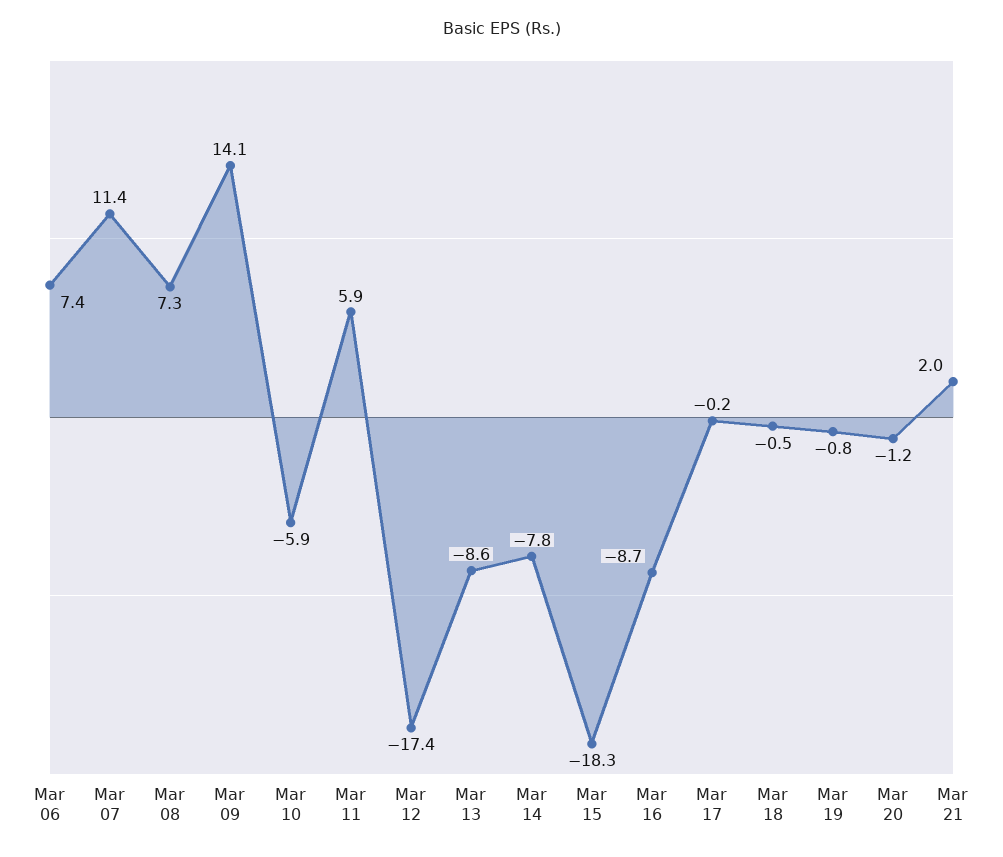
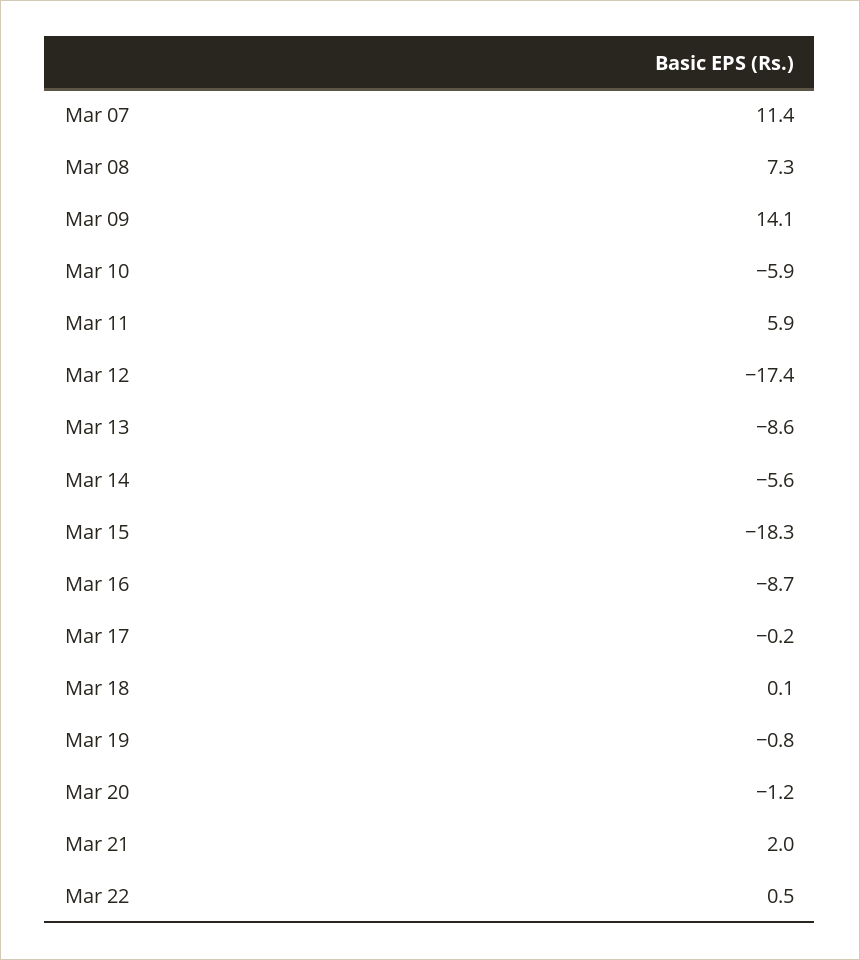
Mar 06: 7.4 -> none
Mar 14: -7.8 -> -5.6
Mar 18: -0.5 -> 0.1
Mar 22: none -> 0.5

